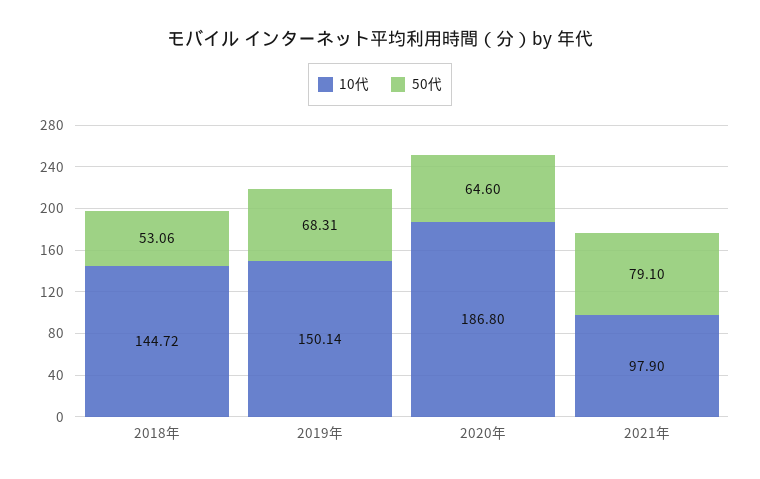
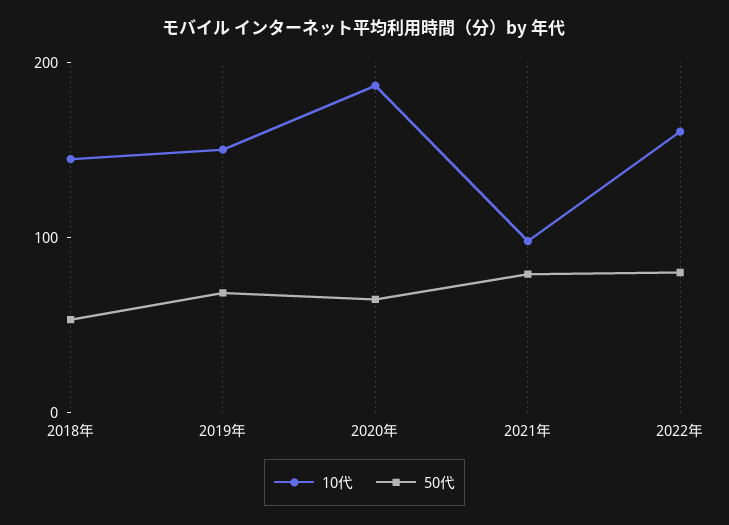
10代, 2022年: none -> 160
50代, 2022年: none -> 80

